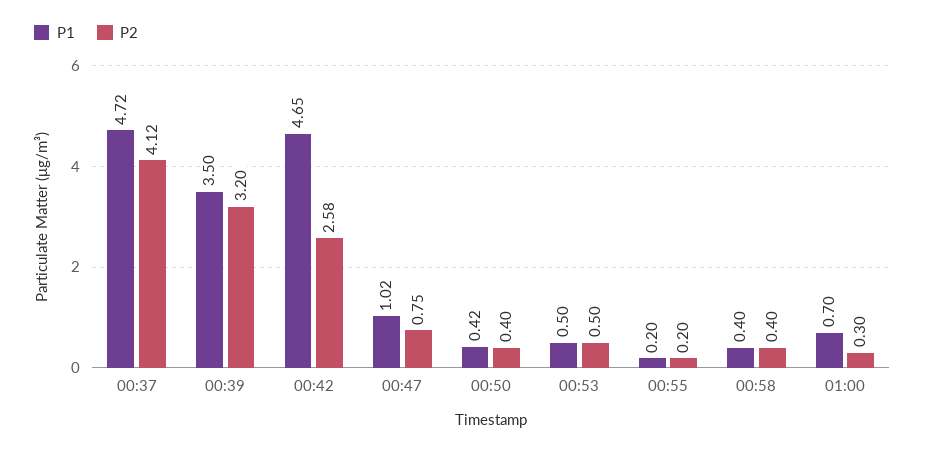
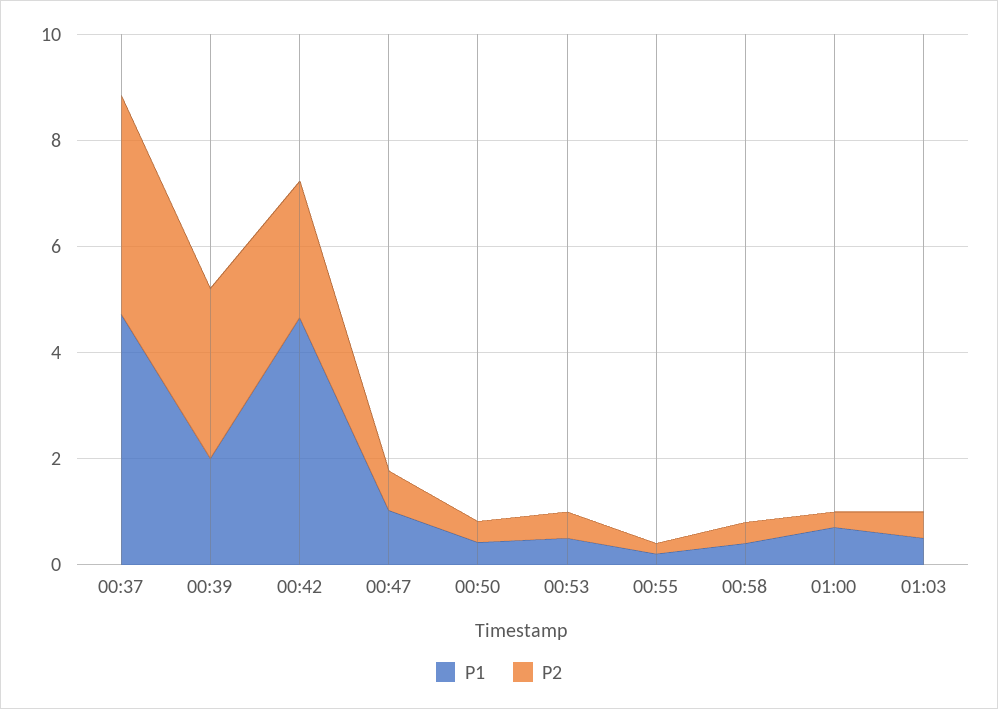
P1, 00:39: 3.5 -> 2
P1, 01:03: none -> 0.5
P2, 01:03: none -> 0.5

